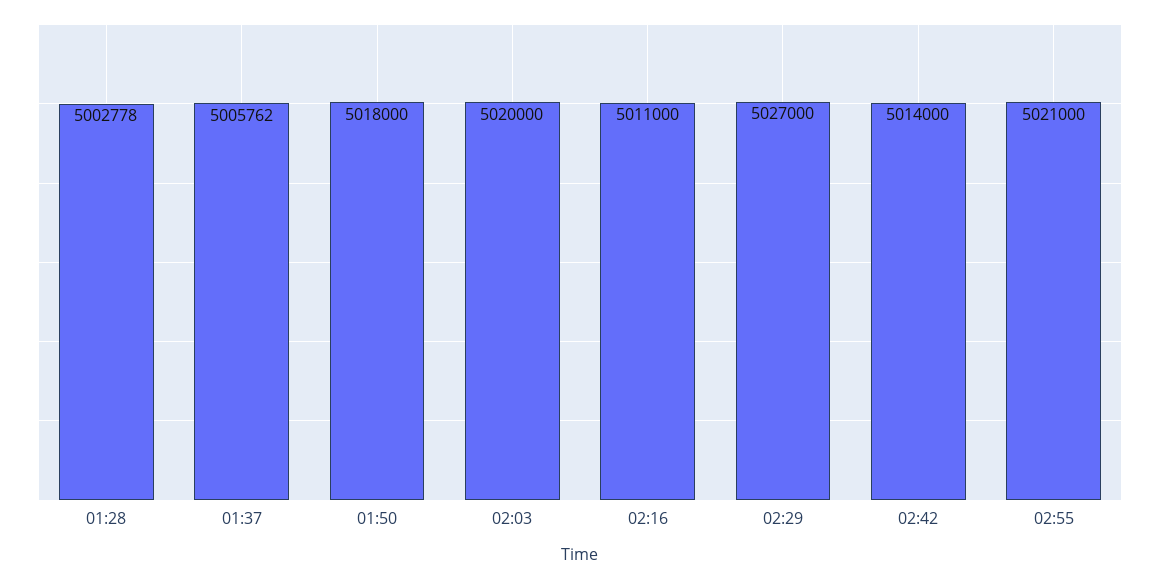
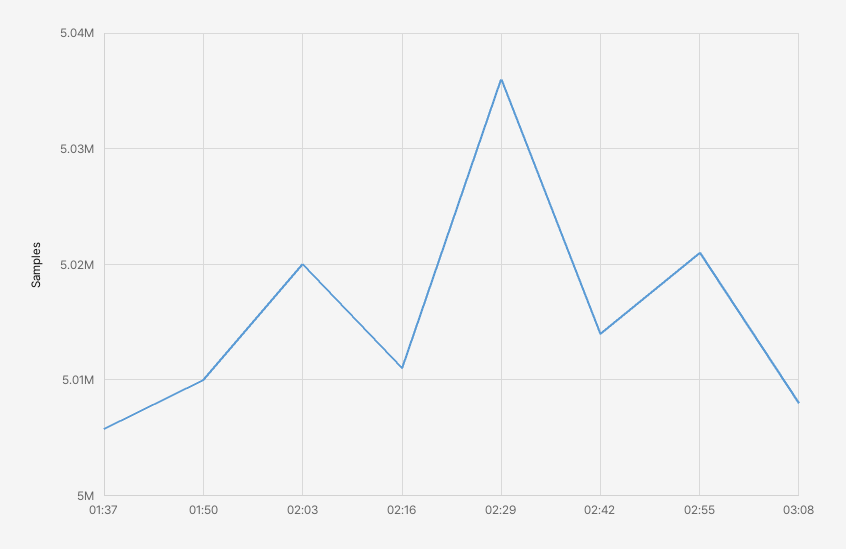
01:28: 5002778 -> none
01:50: 5018000 -> 5010000
02:29: 5027000 -> 5036000
03:08: none -> 5008000

